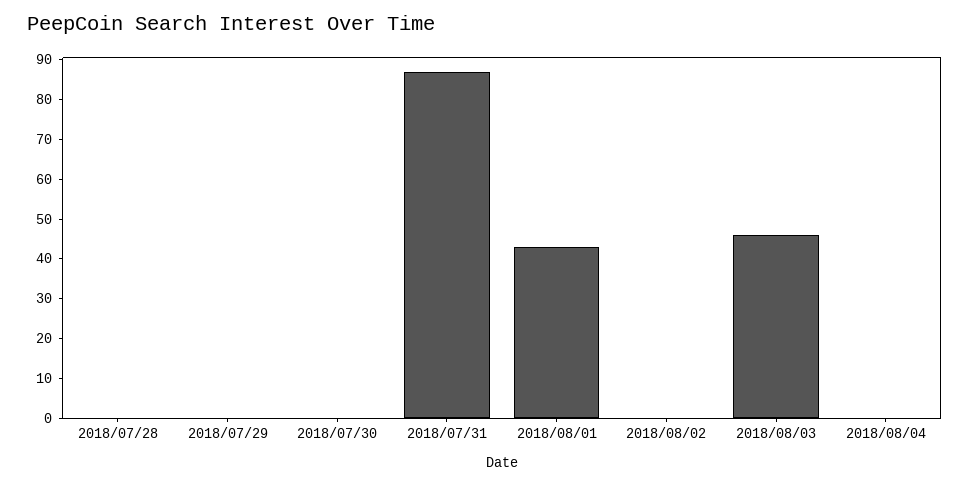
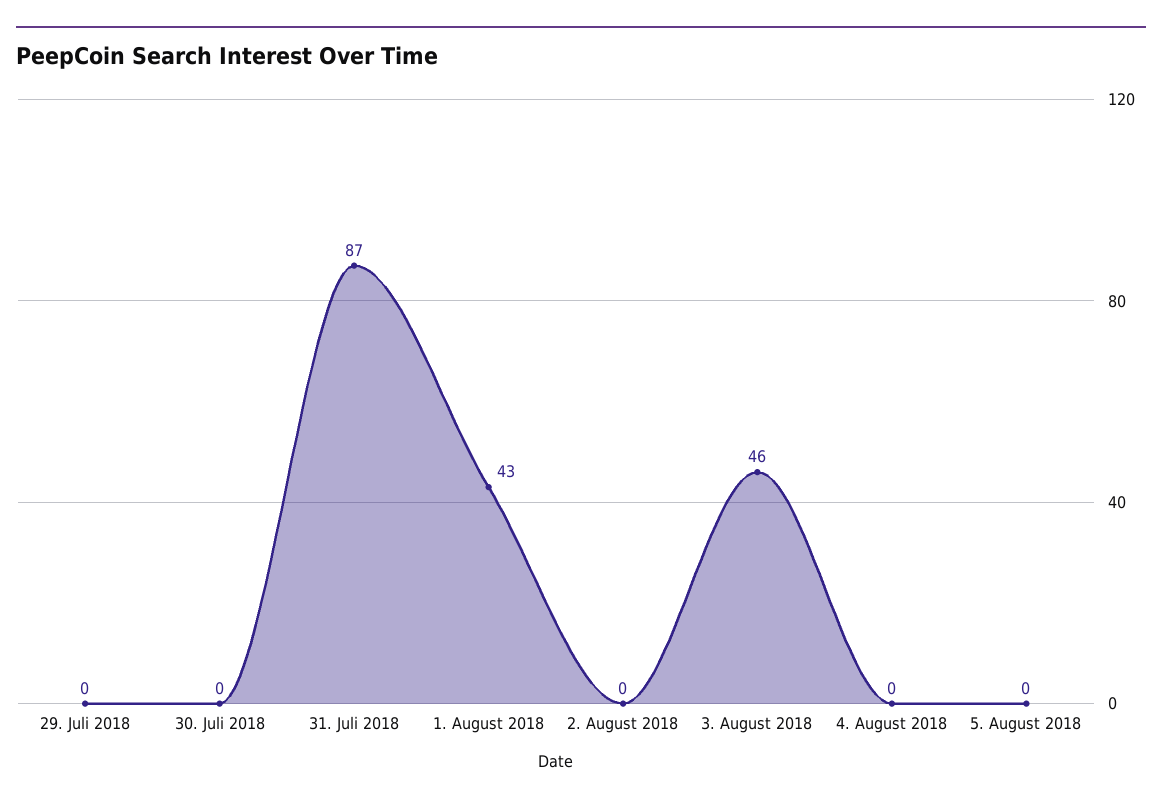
2018/07/28: 0 -> none
5. August 2018: none -> 0

